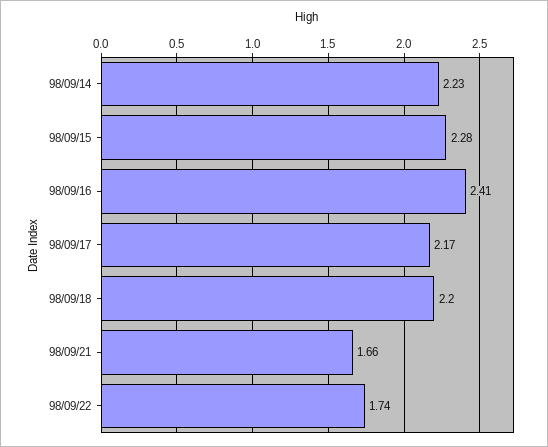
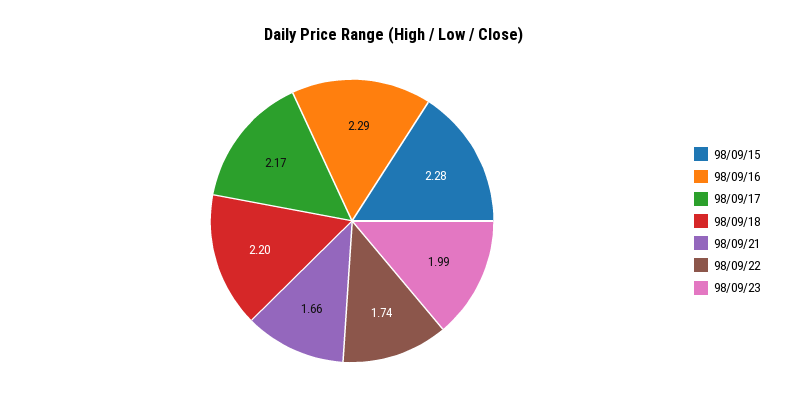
98/09/14: 2.23 -> none
98/09/16: 2.41 -> 2.29
98/09/23: none -> 1.99

